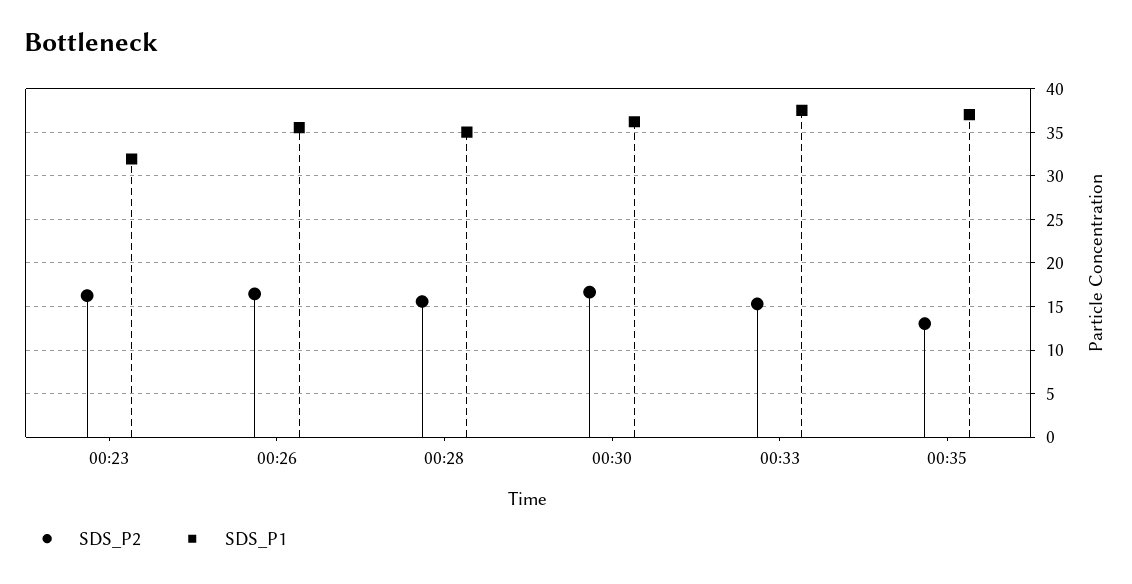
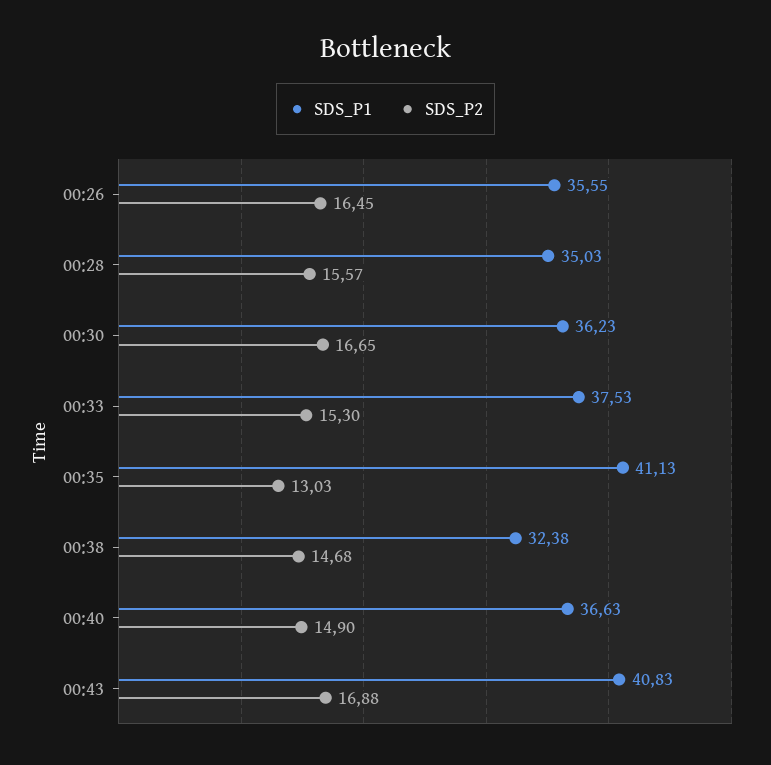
SDS_P2, 00:23: 16 -> none
SDS_P1, 00:23: 32 -> none
SDS_P1, 00:35: 37 -> 41.13
SDS_P1, 00:38: none -> 32.38
SDS_P2, 00:38: none -> 14.68
SDS_P1, 00:40: none -> 36.63
SDS_P2, 00:40: none -> 14.9
SDS_P1, 00:43: none -> 40.83
SDS_P2, 00:43: none -> 16.88

